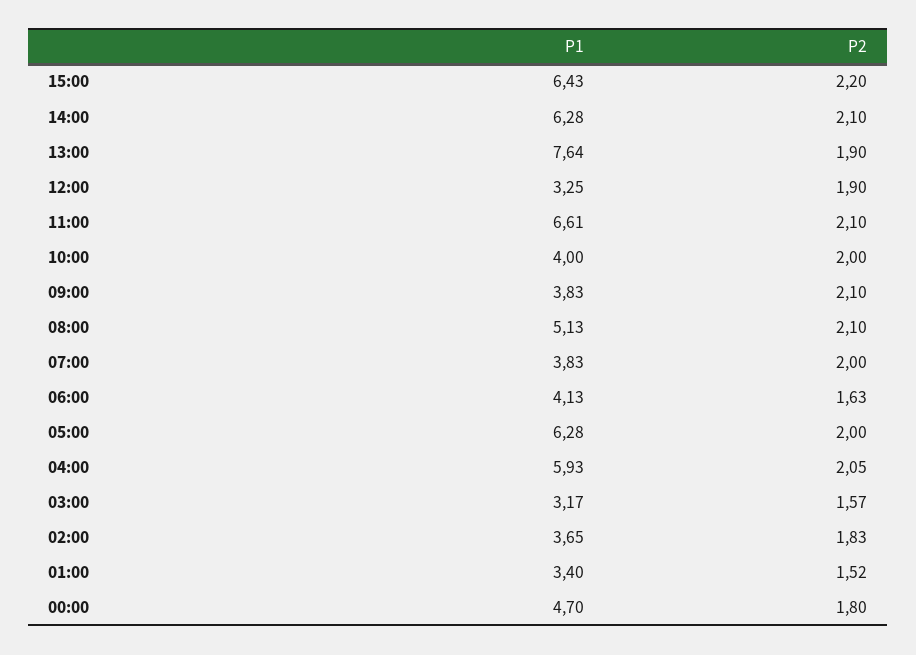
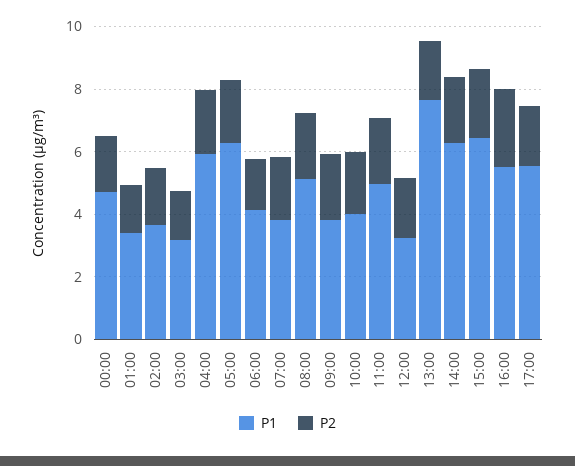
P1, 11:00: 6.61 -> 5
P1, 16:00: none -> 5.5
P2, 16:00: none -> 2.5
P1, 17:00: none -> 5.5
P2, 17:00: none -> 2

